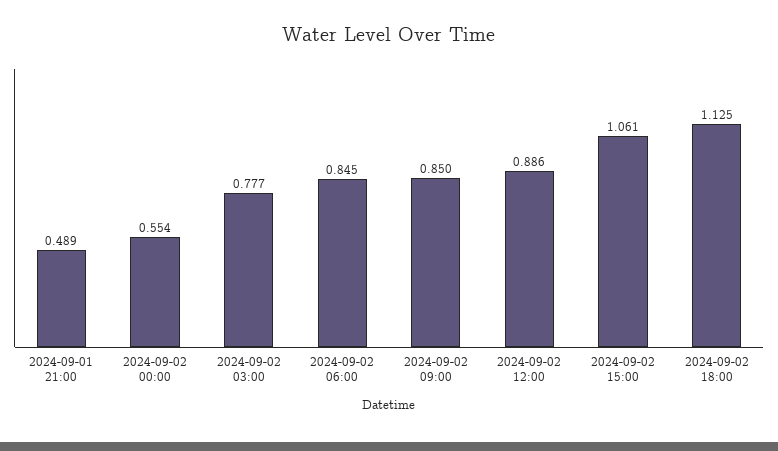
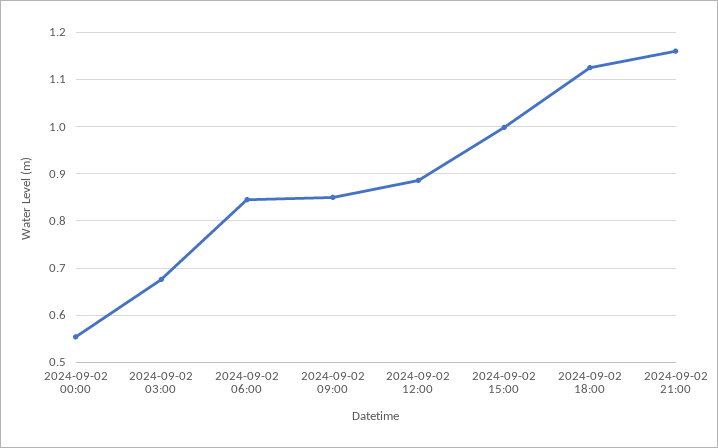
2024-09-01 21:00: 0.489 -> none
2024-09-02 03:00: 0.777 -> 0.68
2024-09-02 15:00: 1.061 -> 1
2024-09-02 21:00: none -> 1.16

